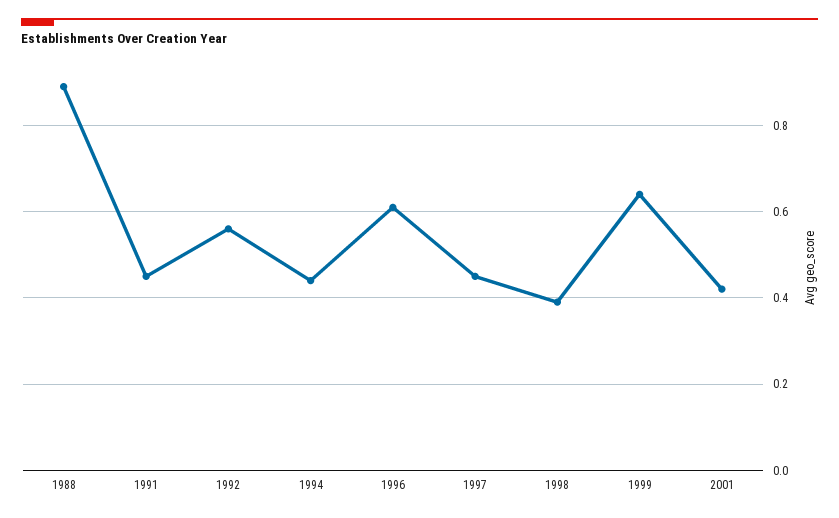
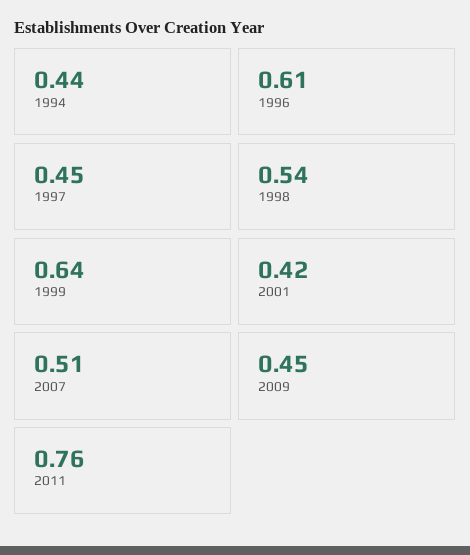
1988: 0.9 -> none
1991: 0.45 -> none
1992: 0.55 -> none
1998: 0.4 -> 0.54
2007: none -> 0.51
2009: none -> 0.45
2011: none -> 0.76

